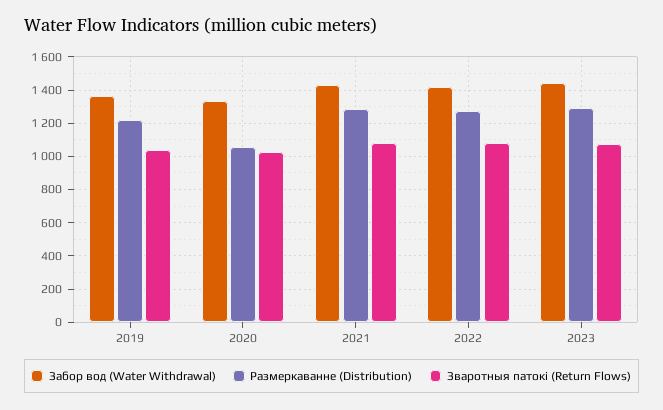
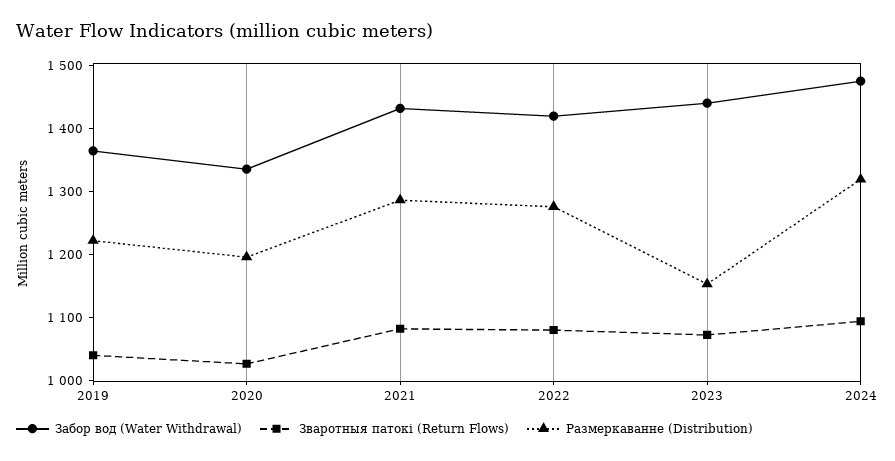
Размеркаванне (Distribution), 2020: 1050 -> 1200
Размеркаванне (Distribution), 2023: 1300 -> 1160
Забор вод (Water Withdrawal), 2024: none -> 1480
Зваротныя патокі (Return Flows), 2024: none -> 1100
Размеркаванне (Distribution), 2024: none -> 1320

